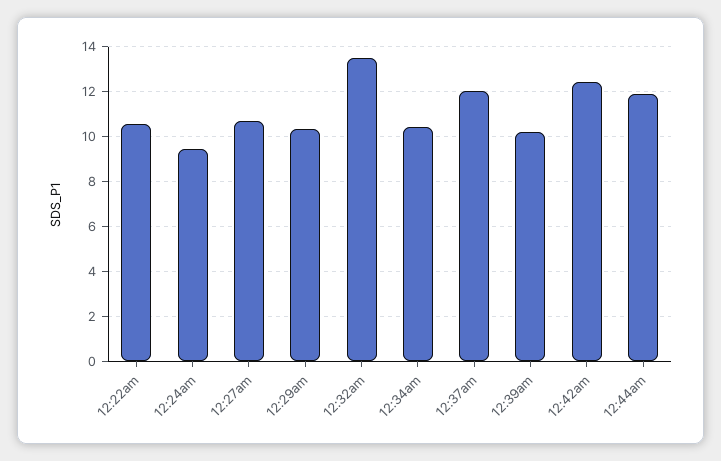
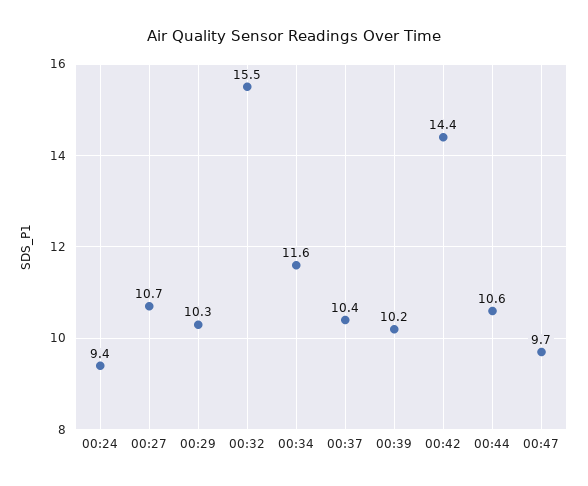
12:22am: 10.5 -> none
12:32am: 13.5 -> 15.5
12:34am: 10.5 -> 11.6
12:37am: 12 -> 10.4
12:42am: 12.5 -> 14.4
12:44am: 12 -> 10.6
00:47: none -> 9.7

